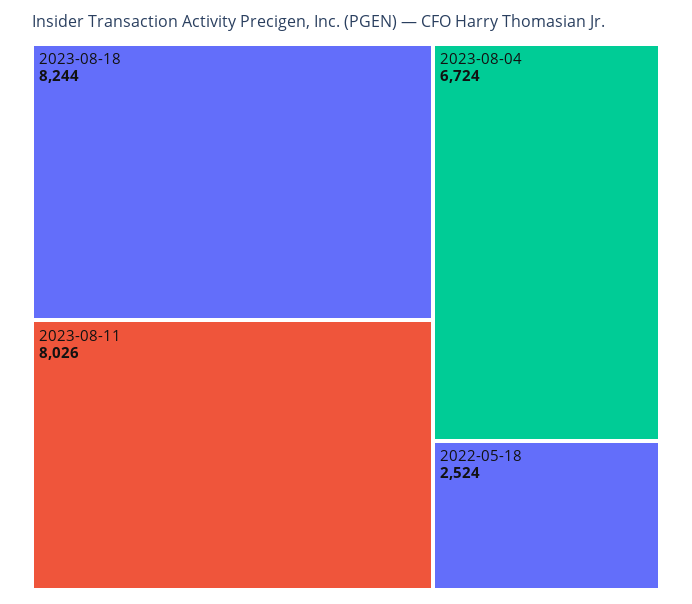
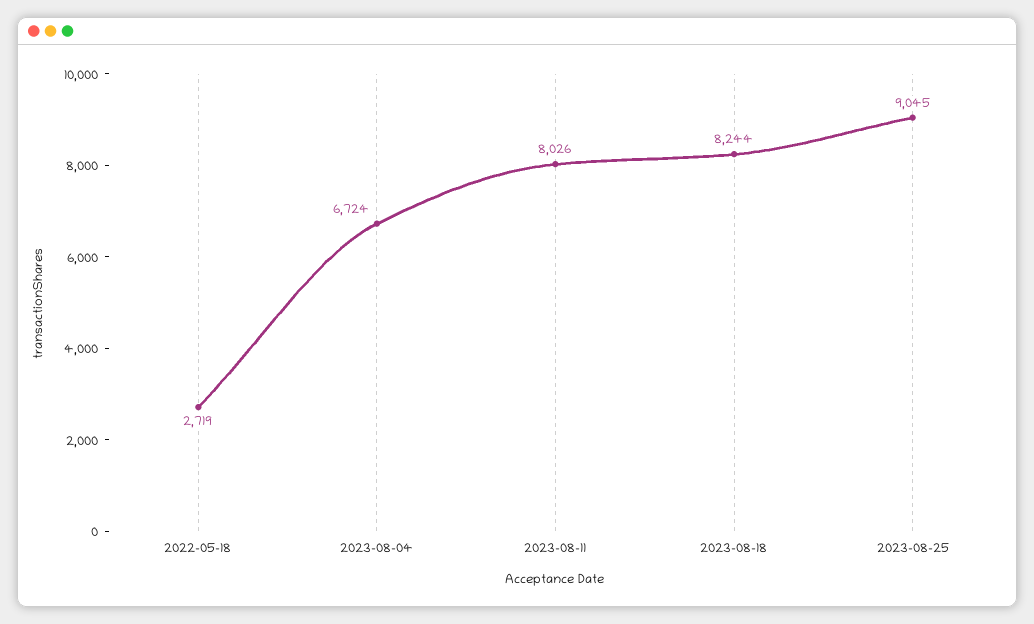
2022-05-18: 2524 -> 2719
2023-08-25: none -> 9045

